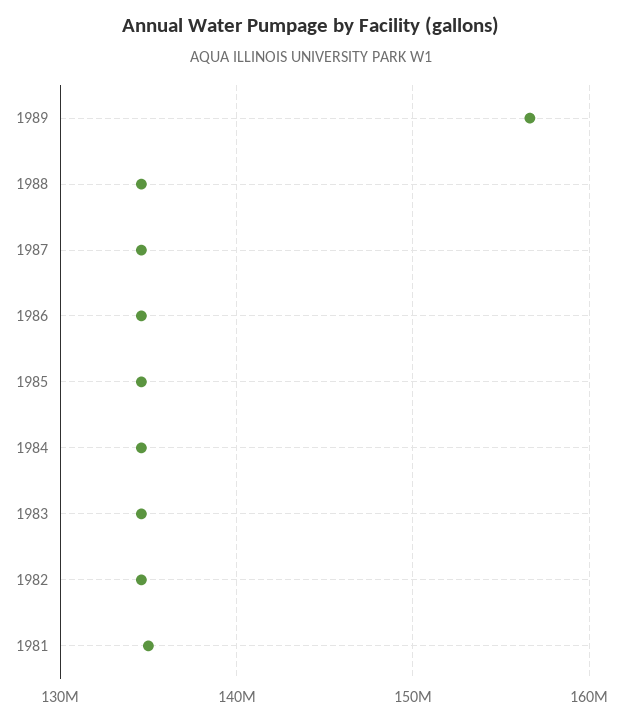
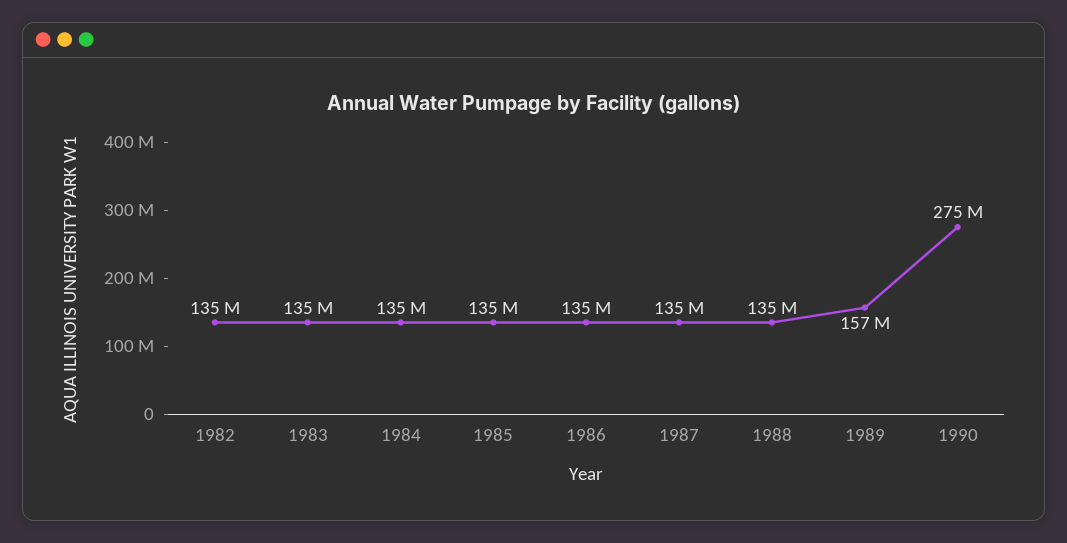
1981: 135000000 -> none
1990: none -> 275000000

